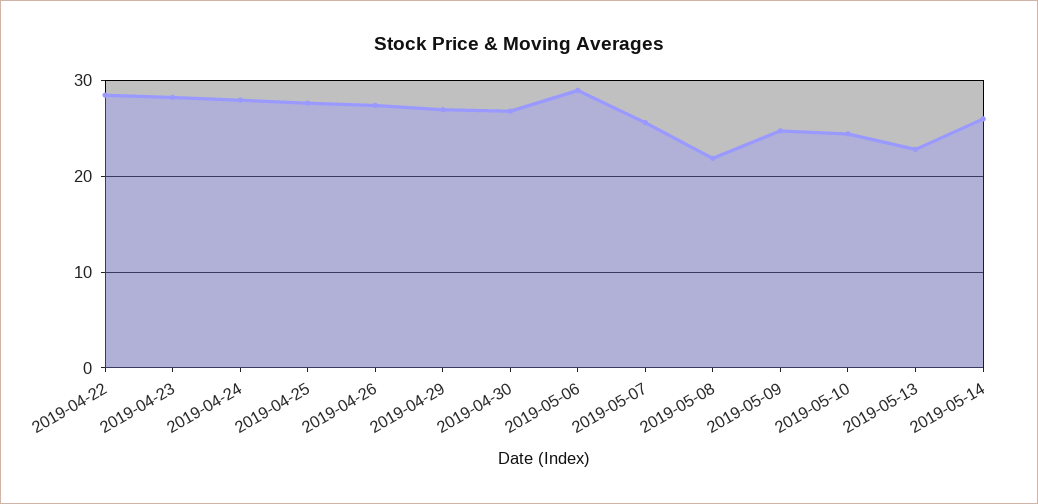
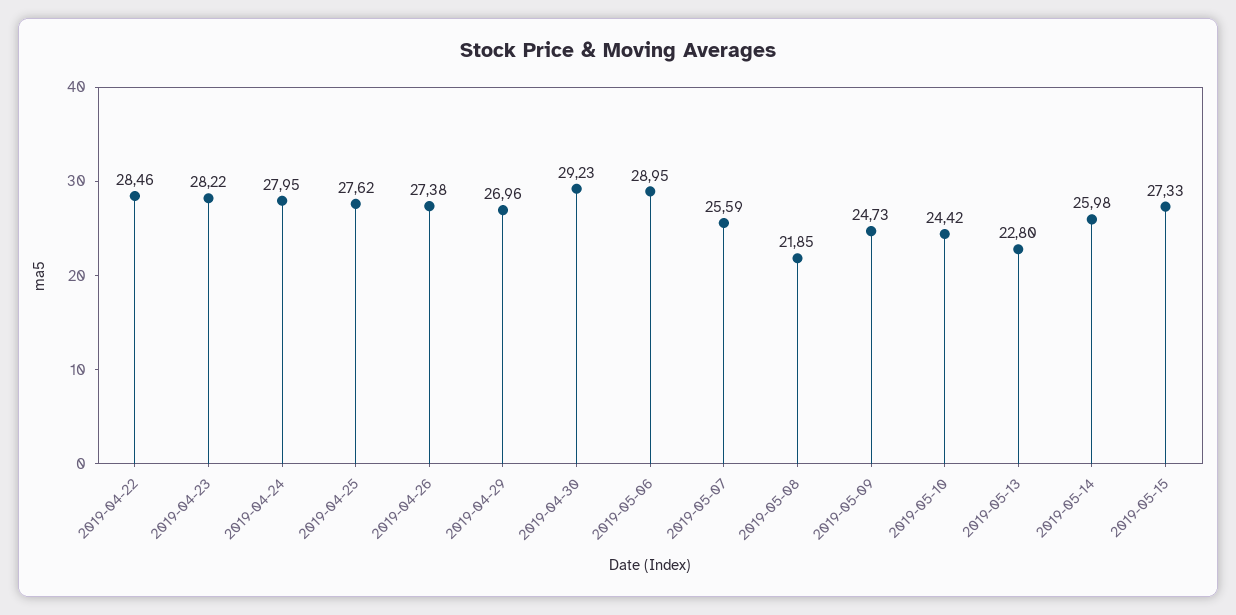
2019-04-30: 27 -> 29.23
2019-05-15: none -> 27.33

